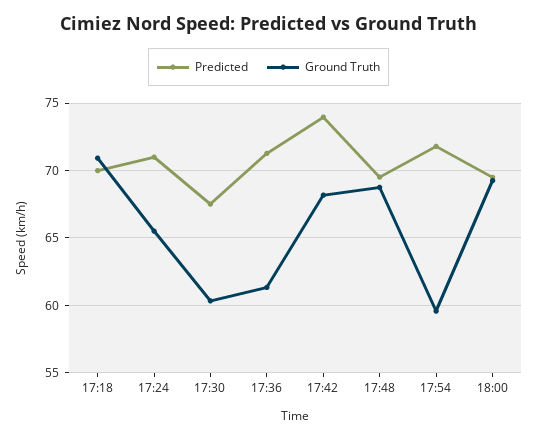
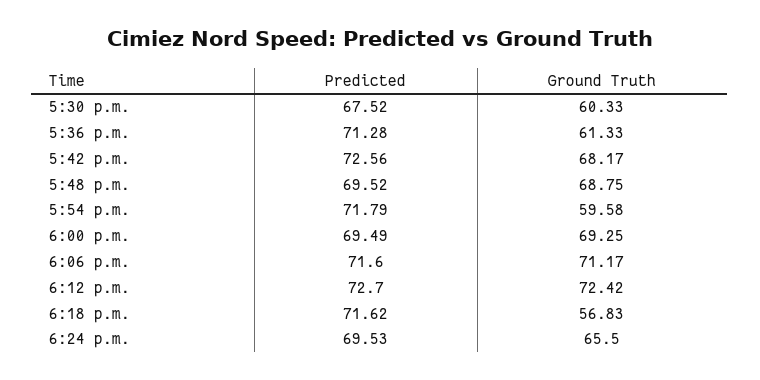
Predicted, 17:18: 70 -> none
Ground Truth, 17:18: 71 -> none
Predicted, 17:24: 71 -> none
Ground Truth, 17:24: 65.5 -> none
Predicted, 17:42: 74 -> 72.56
Predicted, 6:06 p.m.: none -> 71.6
Ground Truth, 6:06 p.m.: none -> 71.17
Predicted, 6:12 p.m.: none -> 72.7
Ground Truth, 6:12 p.m.: none -> 72.42
Predicted, 6:18 p.m.: none -> 71.62
Ground Truth, 6:18 p.m.: none -> 56.83
Predicted, 6:24 p.m.: none -> 69.53
Ground Truth, 6:24 p.m.: none -> 65.5

